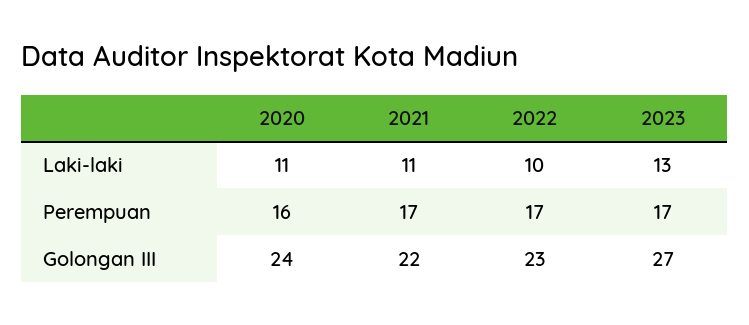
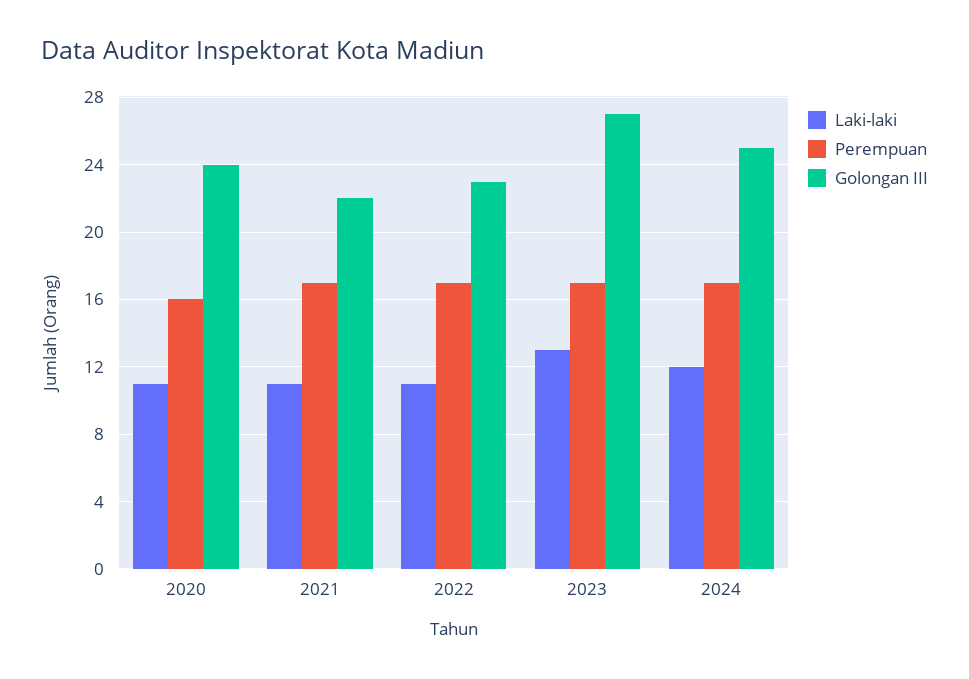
Laki-laki, 2022: 10 -> 11
Laki-laki, 2024: none -> 12
Perempuan, 2024: none -> 17
Golongan III, 2024: none -> 25

